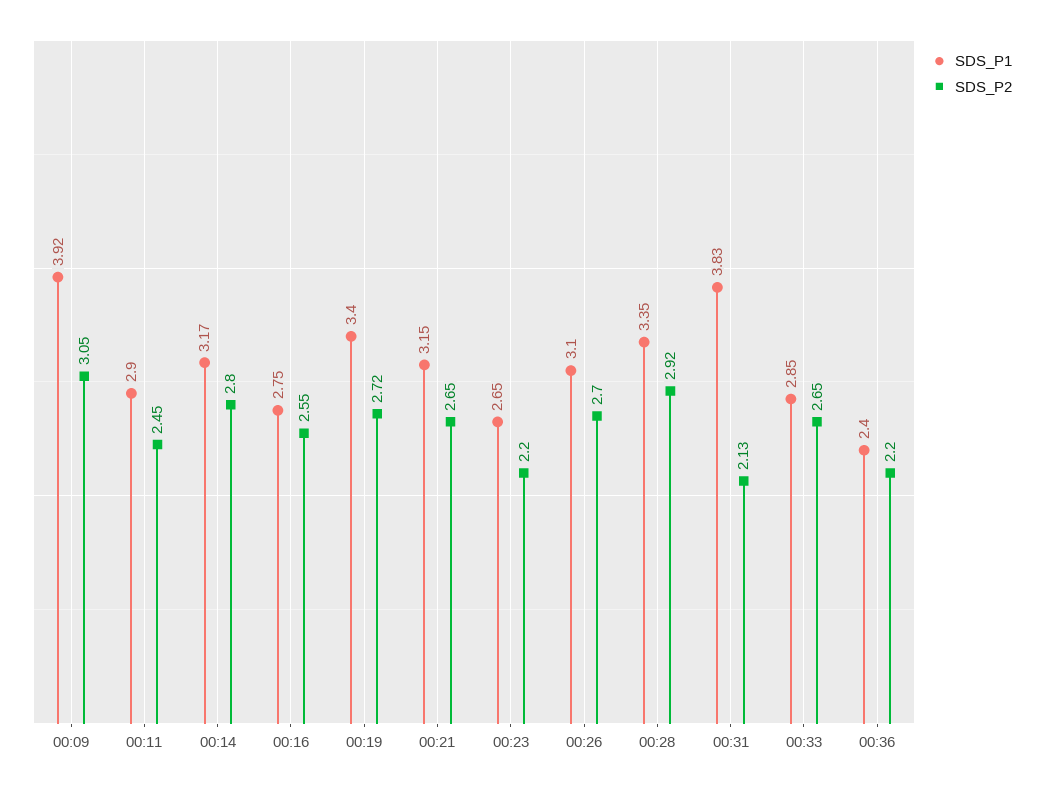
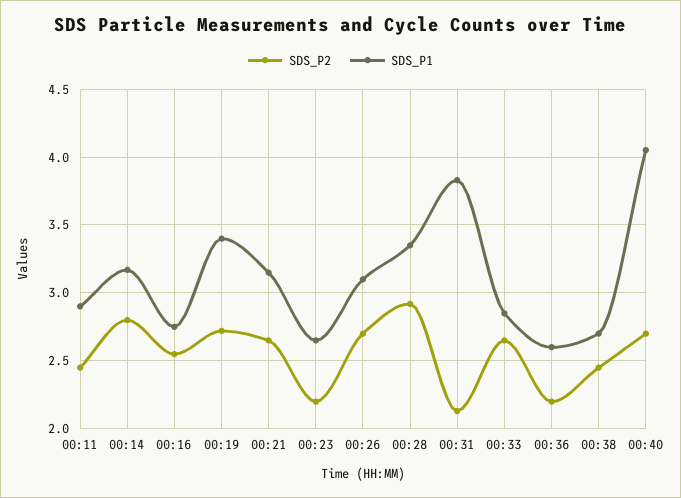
SDS_P1, 00:09: 3.92 -> none
SDS_P2, 00:09: 3.05 -> none
SDS_P1, 00:36: 2.4 -> 2.6
SDS_P2, 00:38: none -> 2.45
SDS_P1, 00:38: none -> 2.7
SDS_P2, 00:40: none -> 2.7
SDS_P1, 00:40: none -> 4.05

